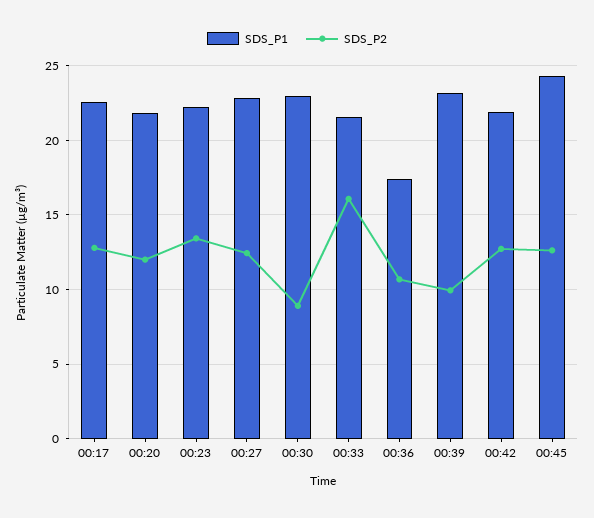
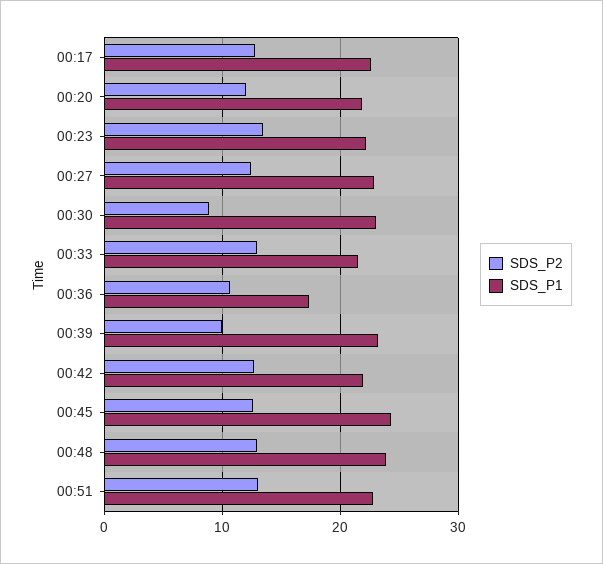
SDS_P2, 00:33: 16 -> 13
SDS_P2, 00:48: none -> 13
SDS_P1, 00:48: none -> 24
SDS_P2, 00:51: none -> 13
SDS_P1, 00:51: none -> 23

